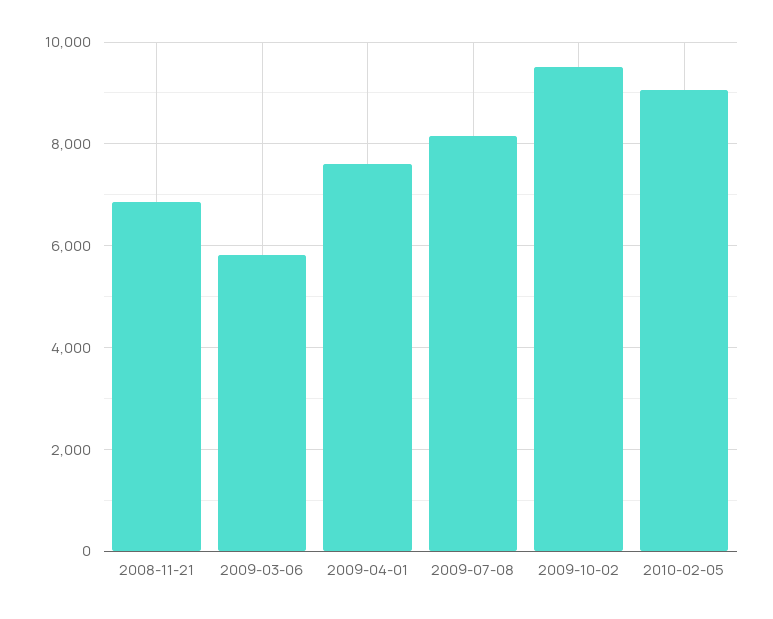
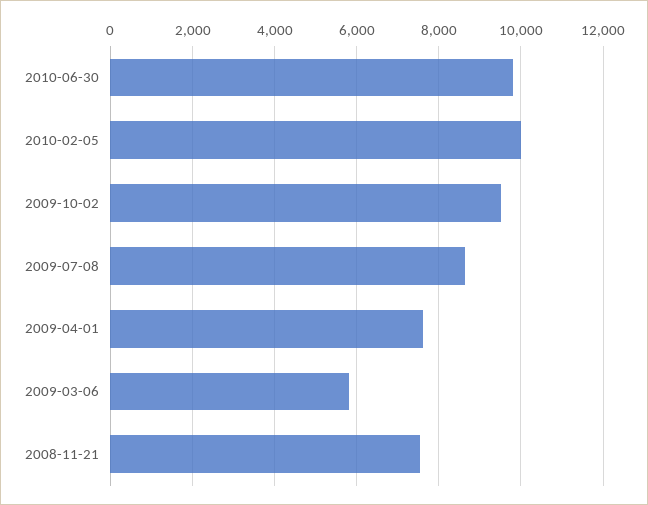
2008-11-21: 6800 -> 7600
2009-07-08: 8200 -> 8600
2010-02-05: 9000 -> 10000
2010-06-30: none -> 9800

